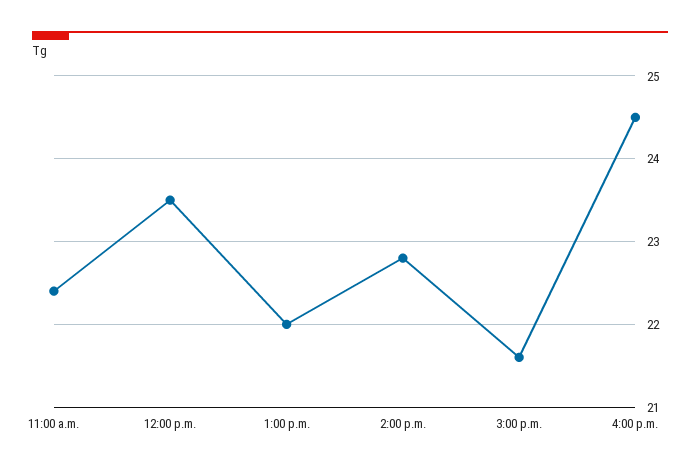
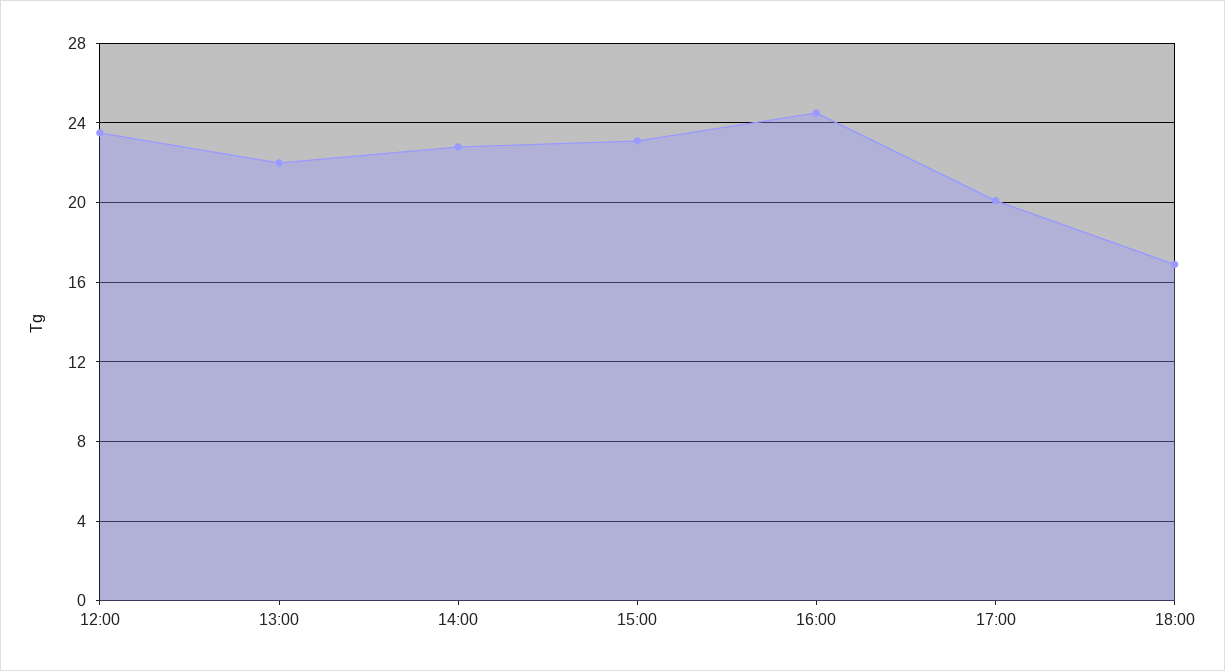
11:00 a.m.: 22.4 -> none
3:00 p.m.: 21.6 -> 23
17:00: none -> 20
18:00: none -> 17

